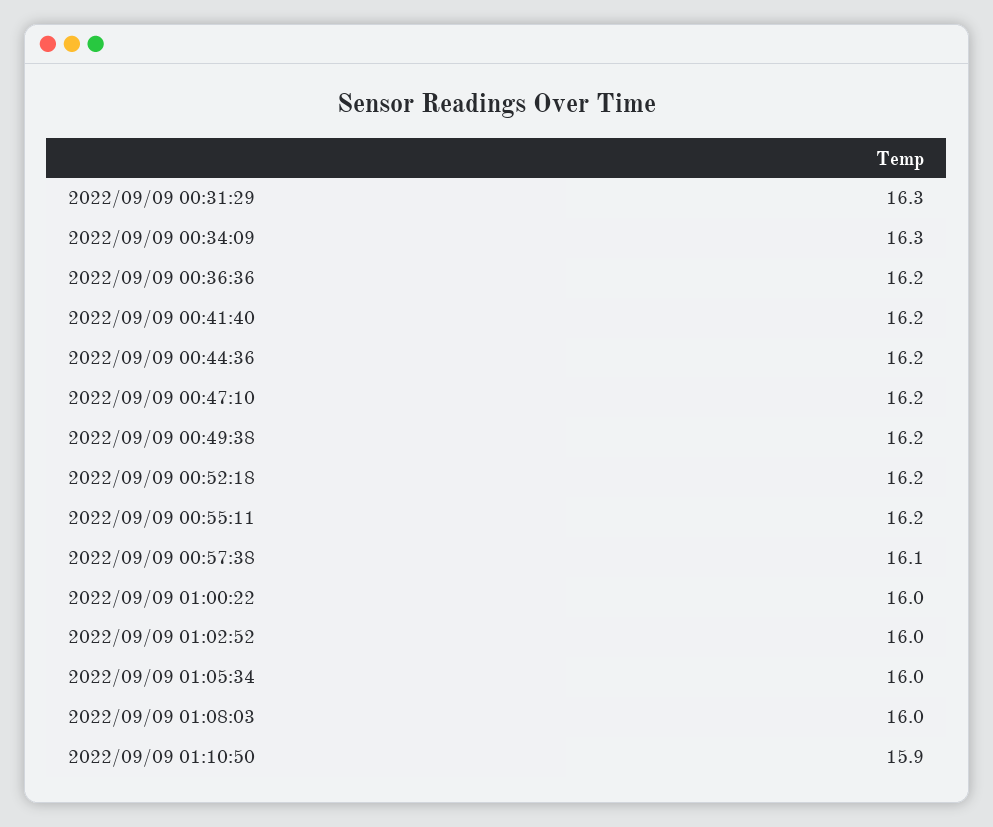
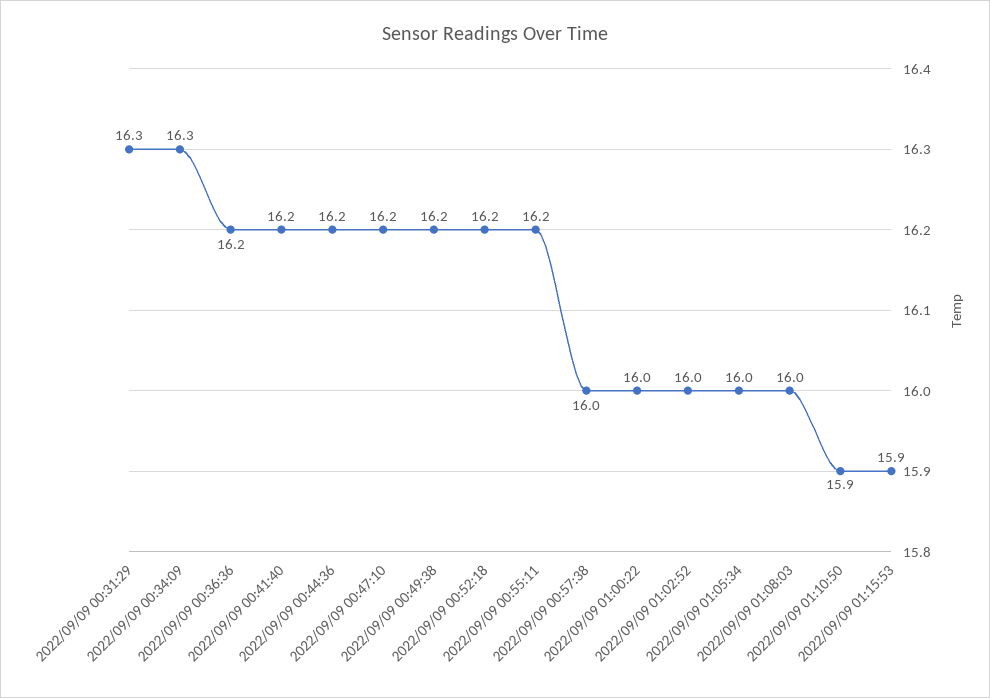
2022/09/09 00:57:38: 16.1 -> 16
2022/09/09 01:15:53: none -> 15.9

